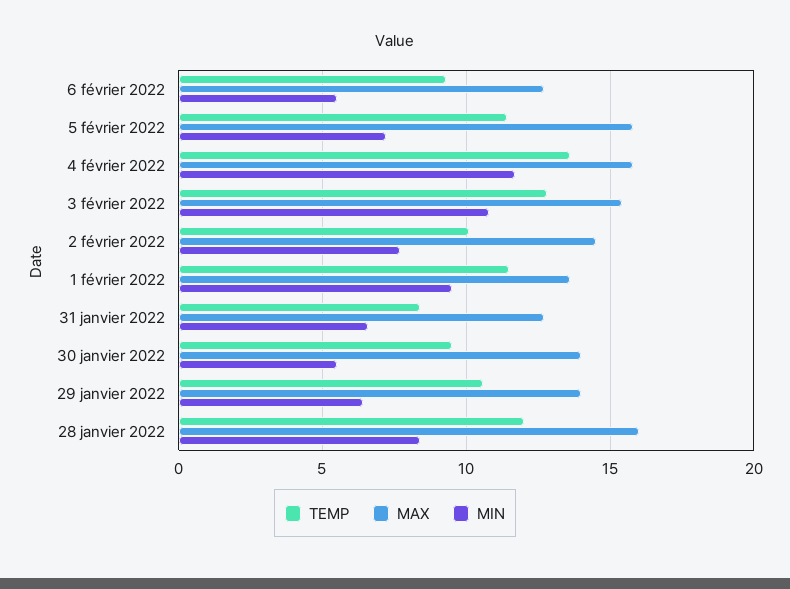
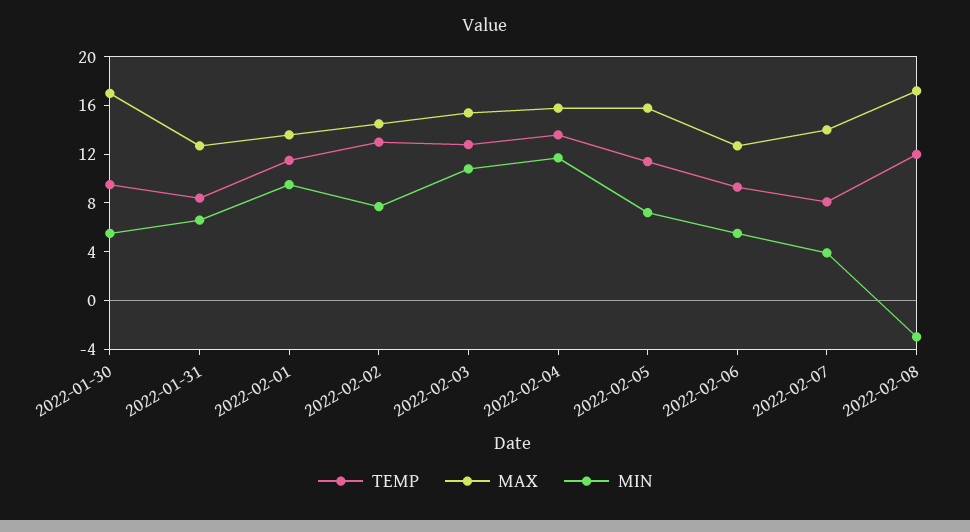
TEMP, 2 février 2022: 10 -> 13
MAX, 30 janvier 2022: 14 -> 17
TEMP, 29 janvier 2022: 10.5 -> none
MAX, 29 janvier 2022: 14 -> none
MIN, 29 janvier 2022: 6.5 -> none
TEMP, 28 janvier 2022: 12 -> none
MAX, 28 janvier 2022: 16 -> none
MIN, 28 janvier 2022: 8.5 -> none
TEMP, 2022-02-07: none -> 8
MAX, 2022-02-07: none -> 14
MIN, 2022-02-07: none -> 4
TEMP, 2022-02-08: none -> 12
MAX, 2022-02-08: none -> 17
MIN, 2022-02-08: none -> -3

